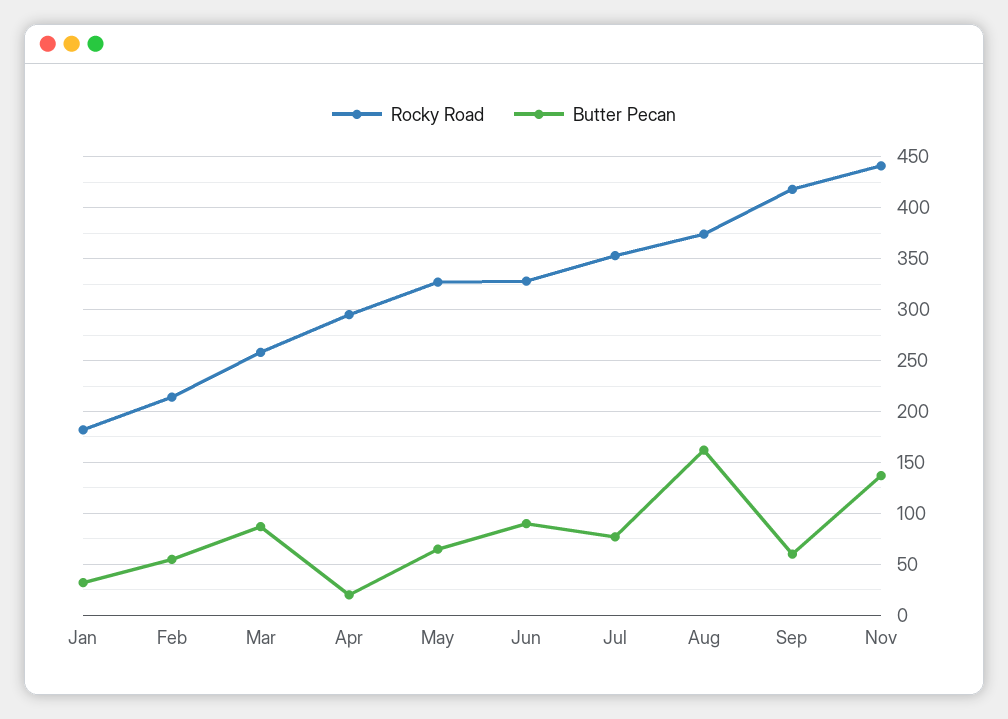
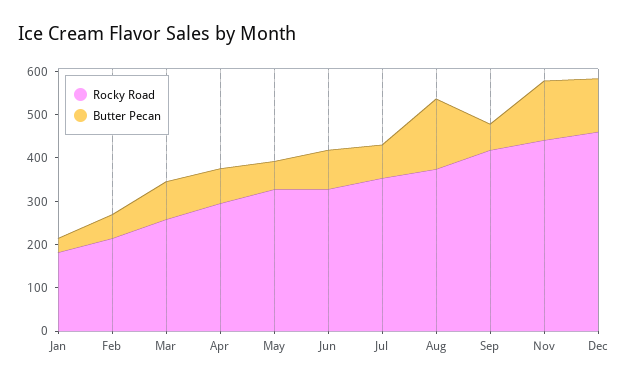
Butter Pecan, Apr: 20 -> 80
Rocky Road, Dec: none -> 460
Butter Pecan, Dec: none -> 120

